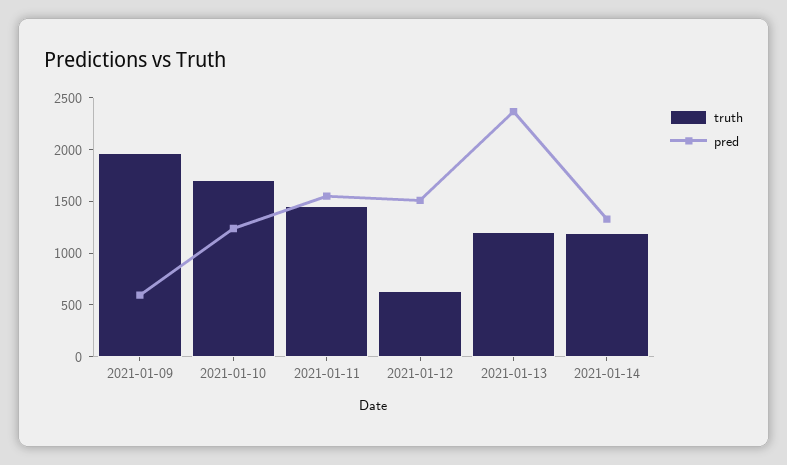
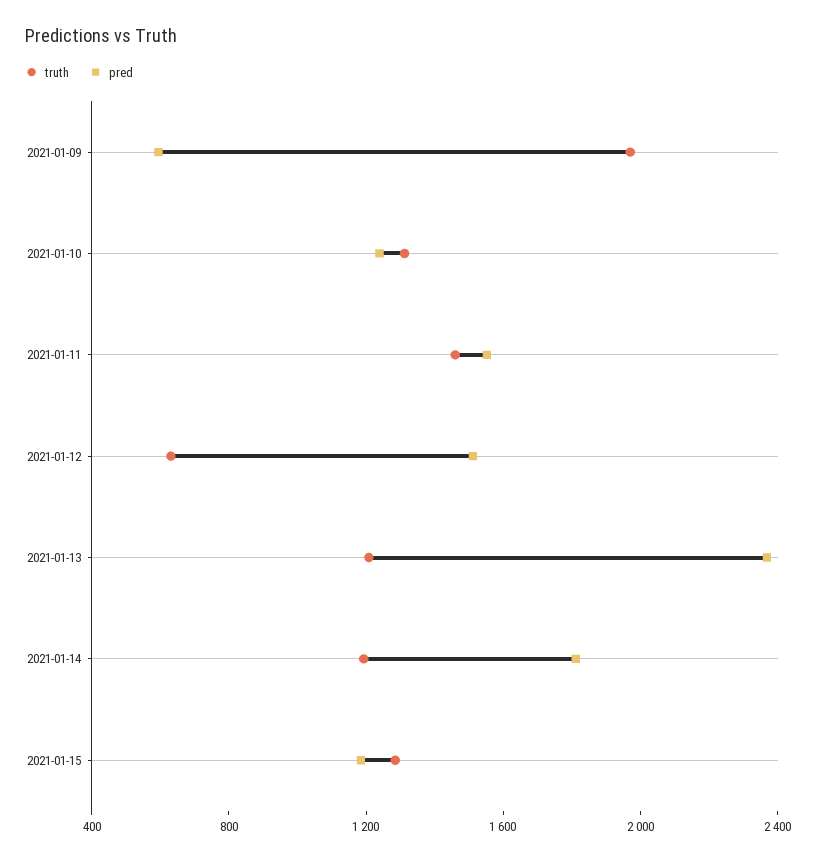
truth, 2021-01-10: 1700 -> 1300
pred, 2021-01-14: 1300 -> 1800
truth, 2021-01-15: none -> 1300
pred, 2021-01-15: none -> 1200

